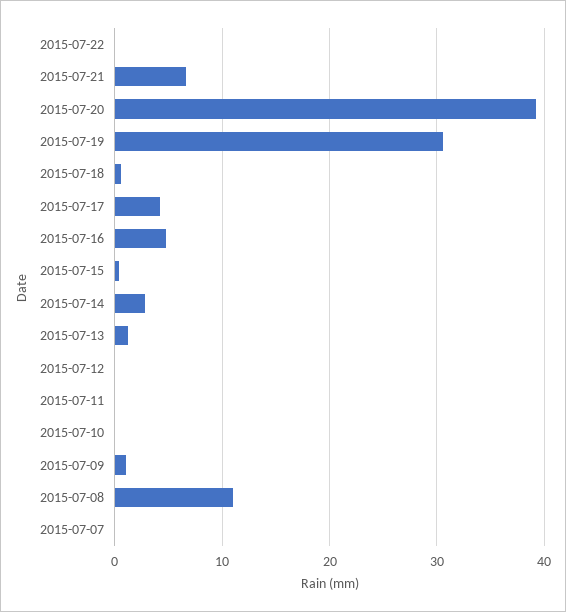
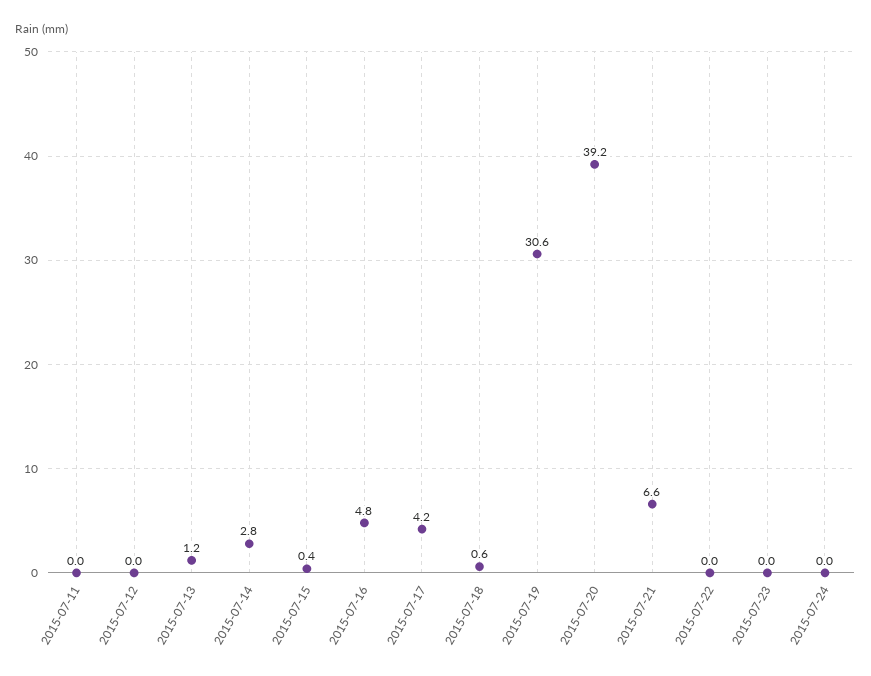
2015-07-10: 0 -> none
2015-07-09: 1 -> none
2015-07-08: 11 -> none
2015-07-07: 0 -> none
2015-07-23: none -> 0
2015-07-24: none -> 0

